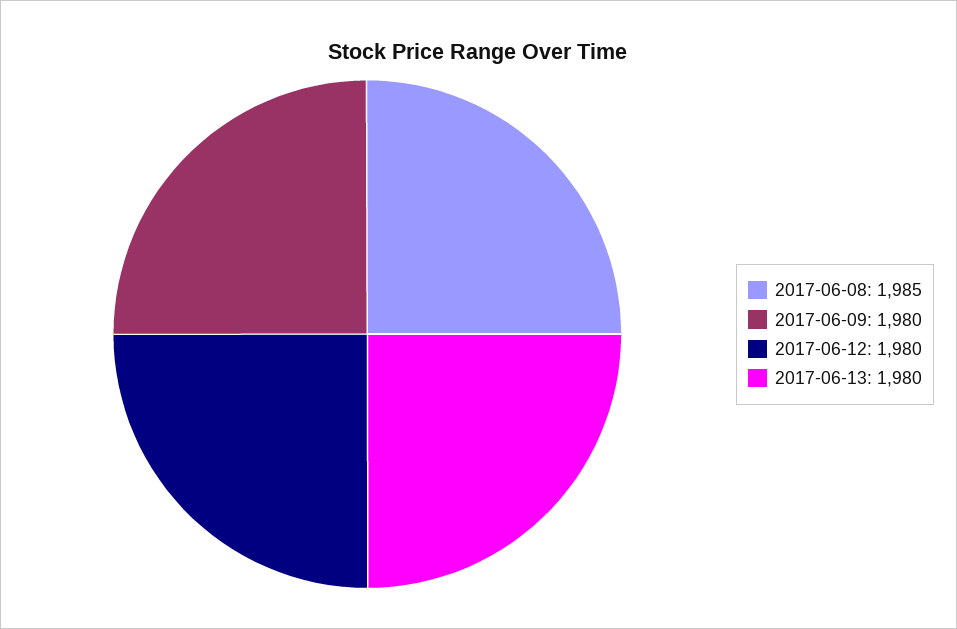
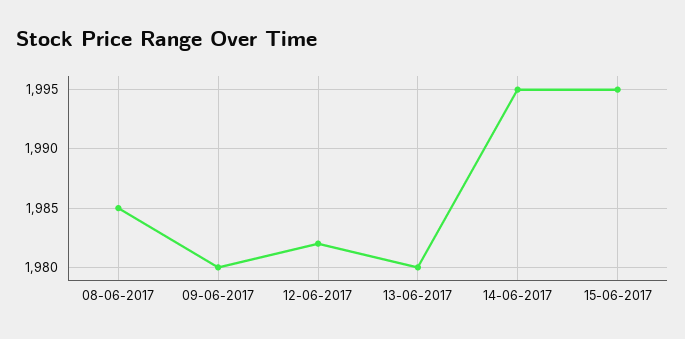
2017-06-12: 1980 -> 1982
14-06-2017: none -> 1995
15-06-2017: none -> 1995

